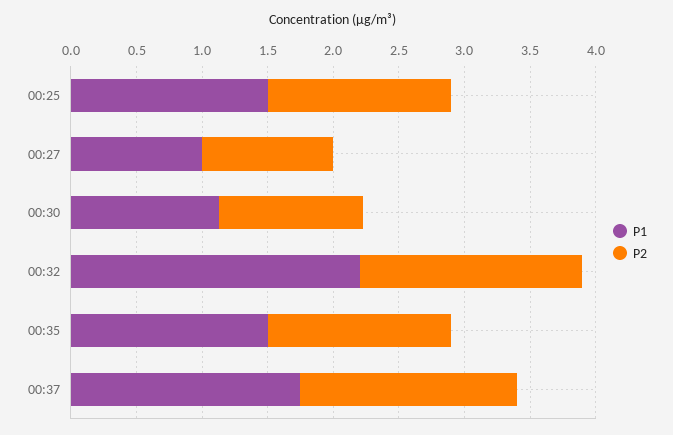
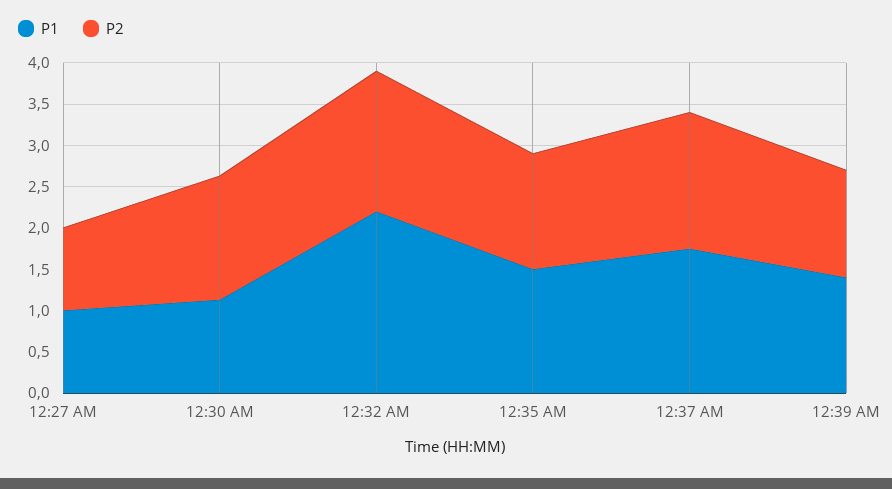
P1, 00:25: 1.5 -> none
P2, 00:25: 1.4 -> none
P2, 00:30: 1.1 -> 1.5
P1, 12:39 AM: none -> 1.4
P2, 12:39 AM: none -> 1.3

